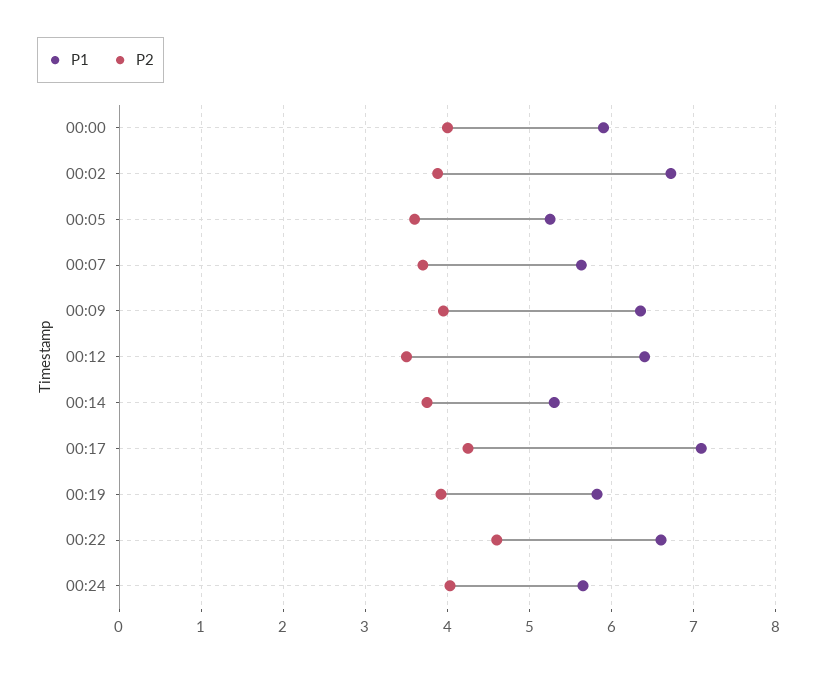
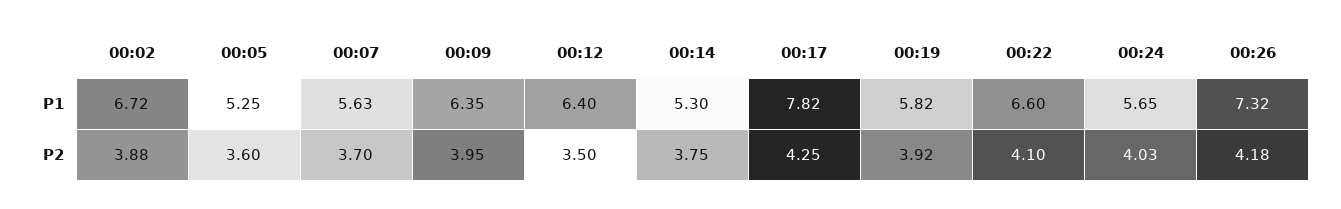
P1, 00:00: 5.9 -> none
P2, 00:00: 4 -> none
P1, 00:17: 7.1 -> 7.82
P2, 00:22: 4.6 -> 4.1
P1, 00:26: none -> 7.32
P2, 00:26: none -> 4.18

